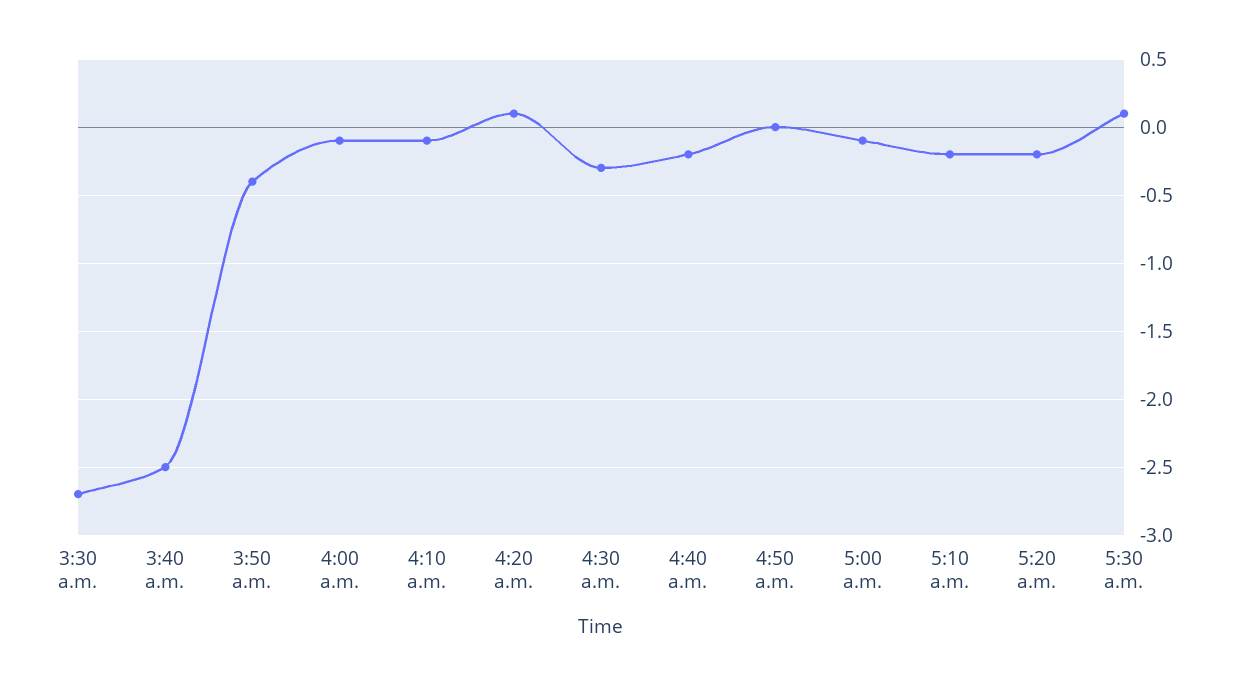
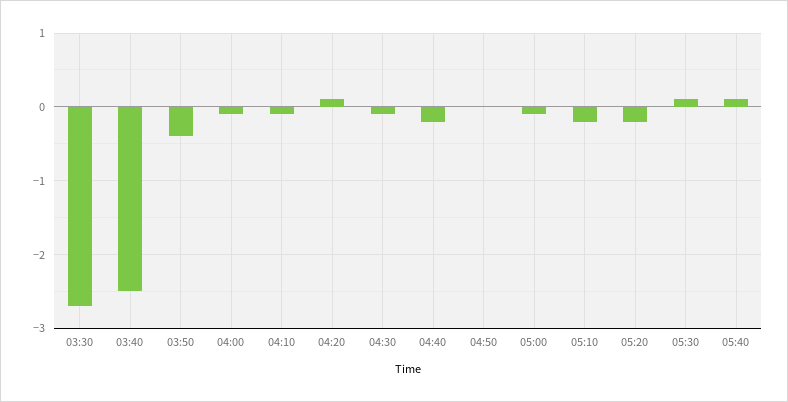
4:30 a.m.: -0.3 -> -0.1
05:40: none -> 0.1

